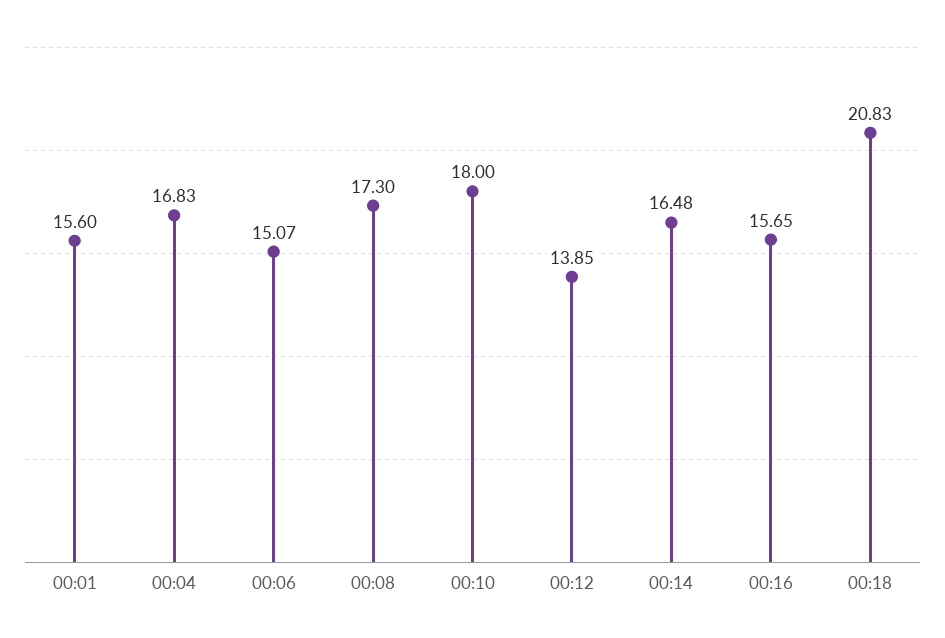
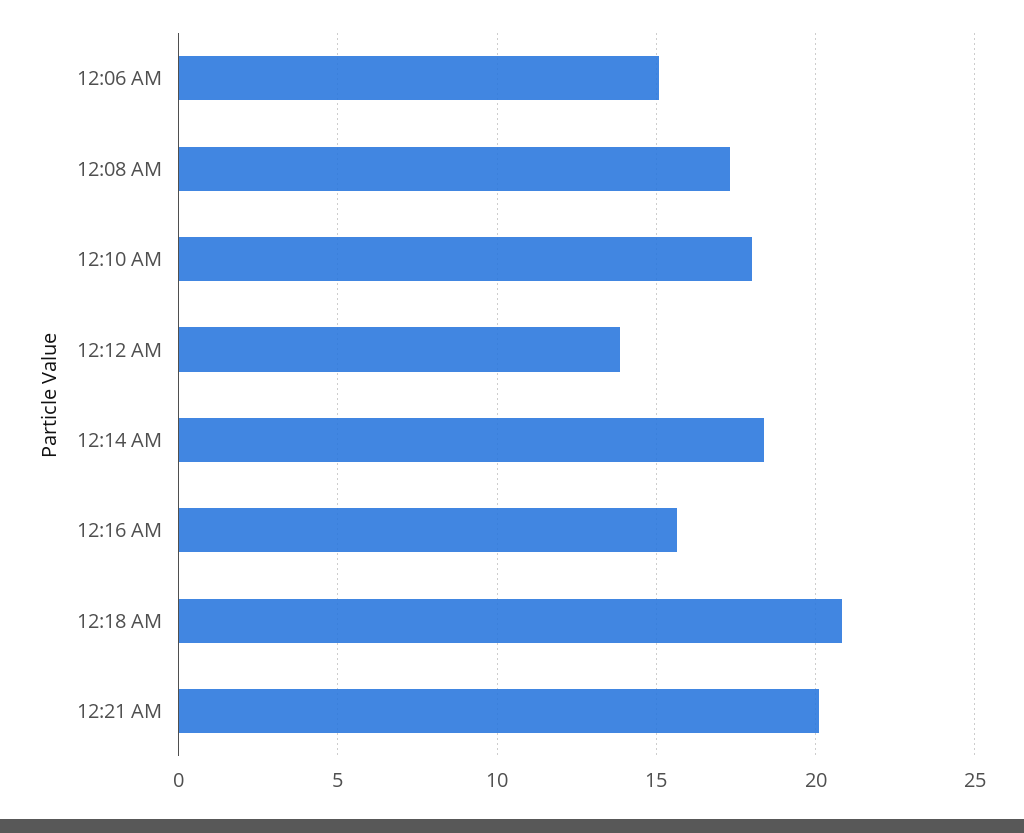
00:01: 15.6 -> none
00:04: 16.83 -> none
00:14: 16.48 -> 18.5
12:21 AM: none -> 20

